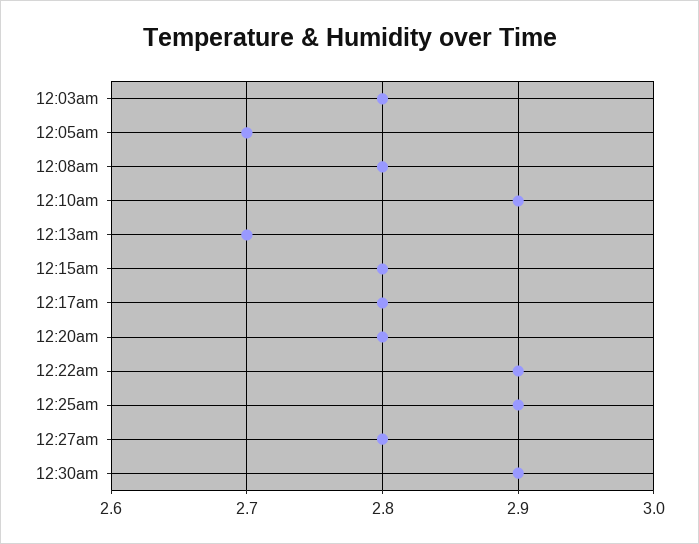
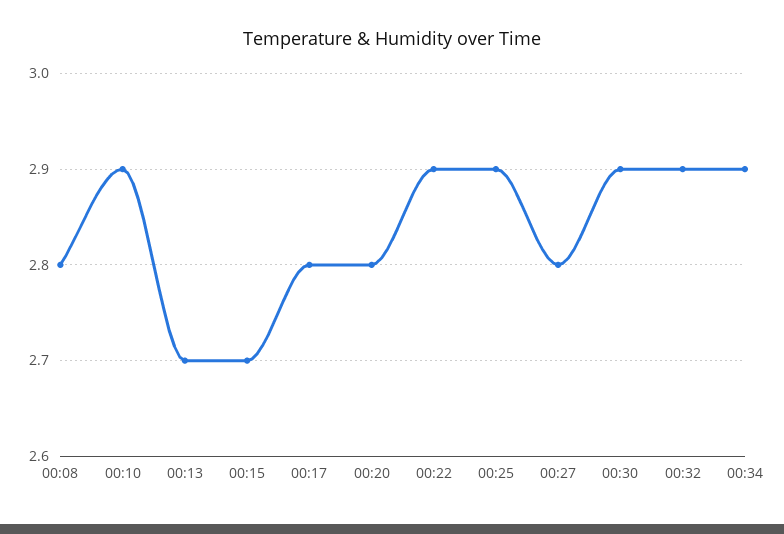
12:03am: 2.8 -> none
12:05am: 2.7 -> none
12:15am: 2.8 -> 2.7
00:32: none -> 2.9
00:34: none -> 2.9

